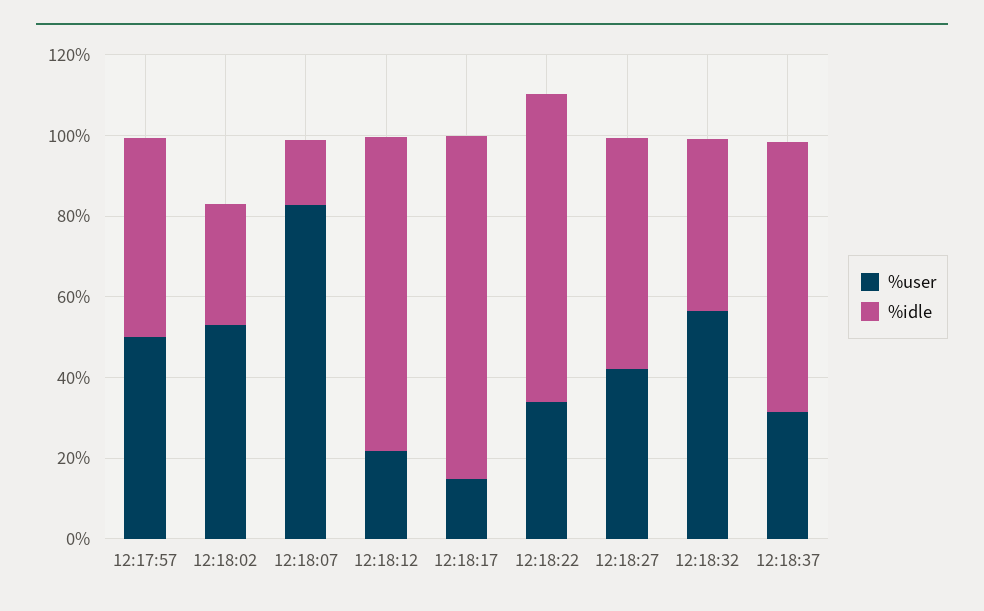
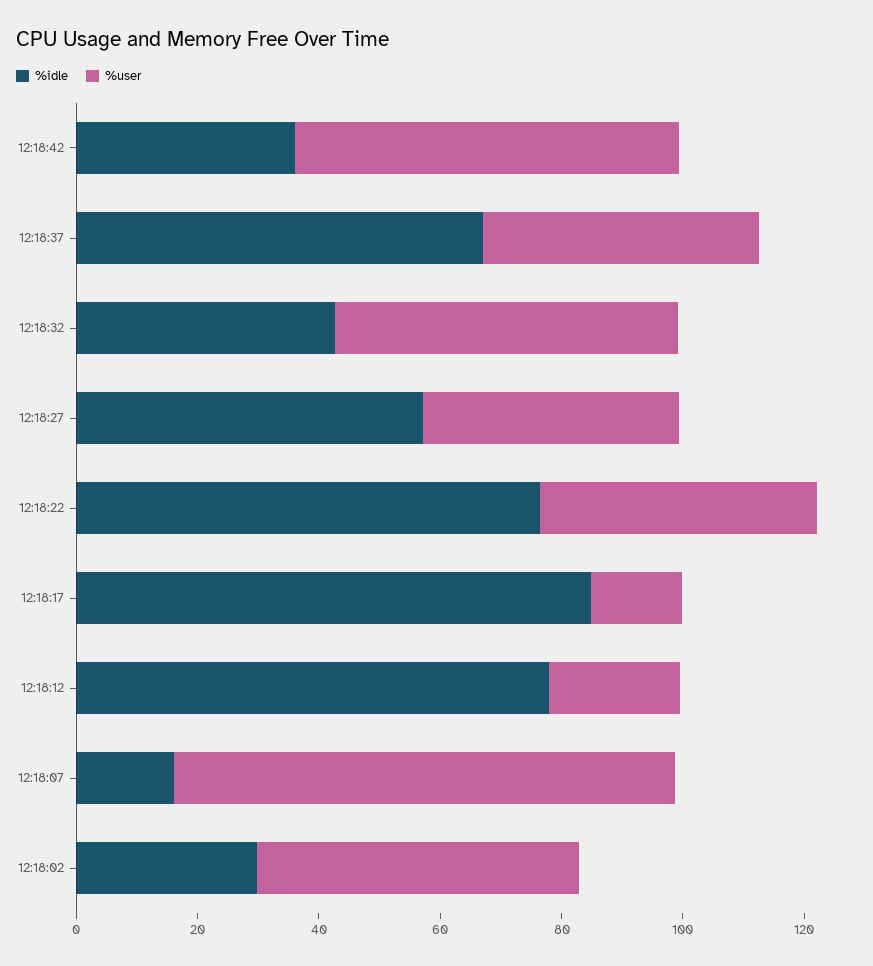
%user, 12:17:57: 50 -> none
%idle, 12:17:57: 50 -> none
%user, 12:18:22: 35 -> 45
%user, 12:18:37: 30 -> 45
%idle, 12:18:42: none -> 35
%user, 12:18:42: none -> 65

